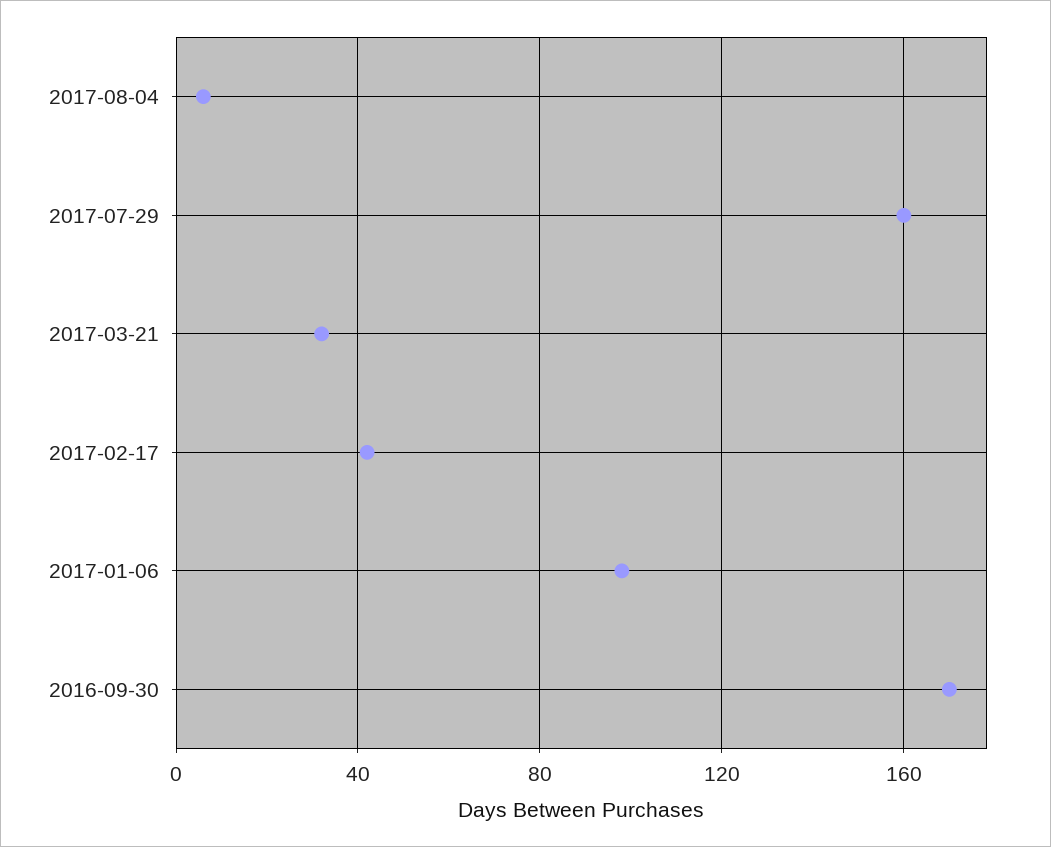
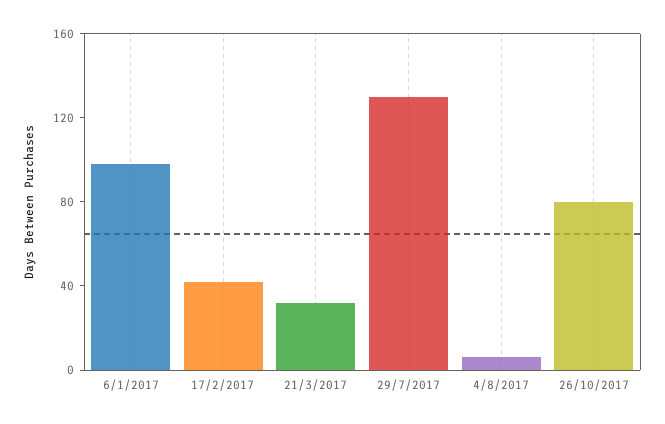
2017-07-29: 160 -> 130
2016-09-30: 170 -> none
26/10/2017: none -> 80

